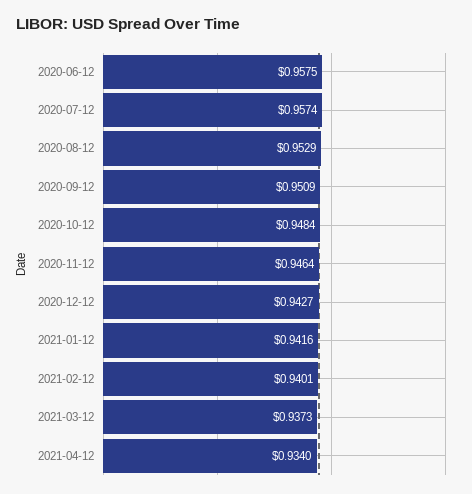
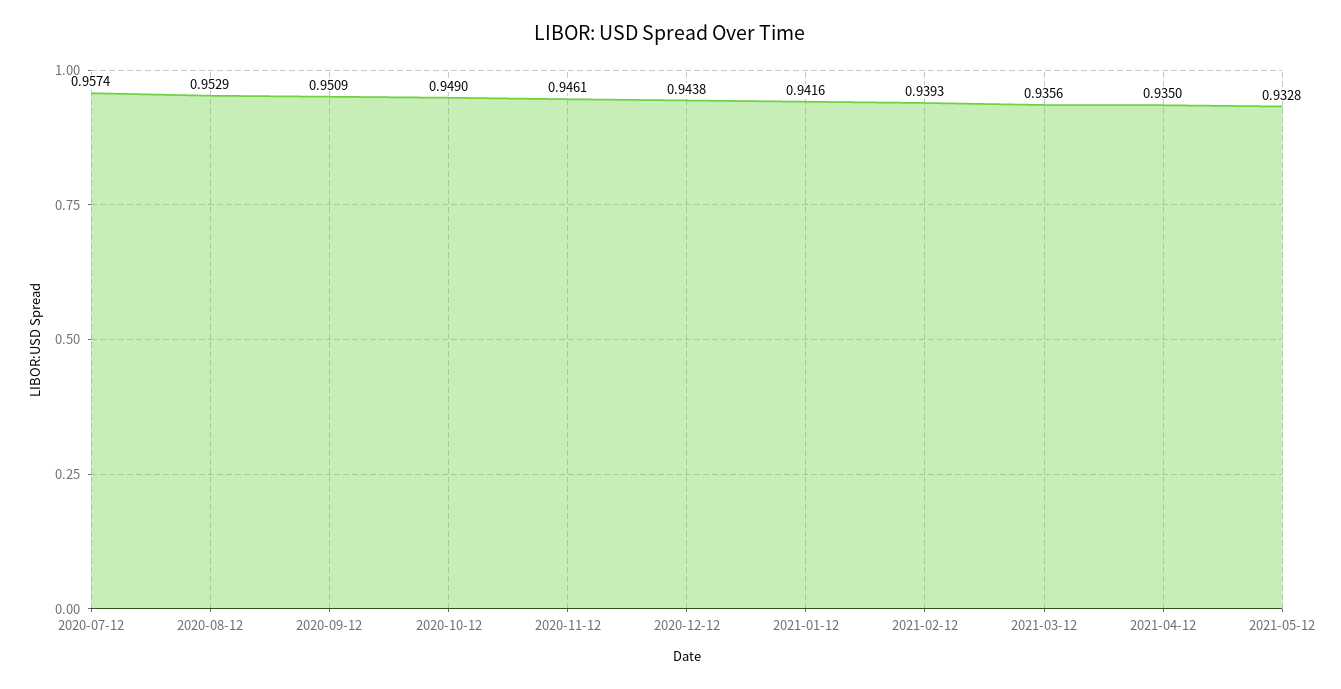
2020-06-12: 0.9575 -> none
2020-10-12: 0.9484 -> 0.949
2020-11-12: 0.9464 -> 0.9461
2020-12-12: 0.9427 -> 0.9438
2021-02-12: 0.9401 -> 0.9393
2021-03-12: 0.9373 -> 0.9356
2021-04-12: 0.934 -> 0.935
2021-05-12: none -> 0.9328

